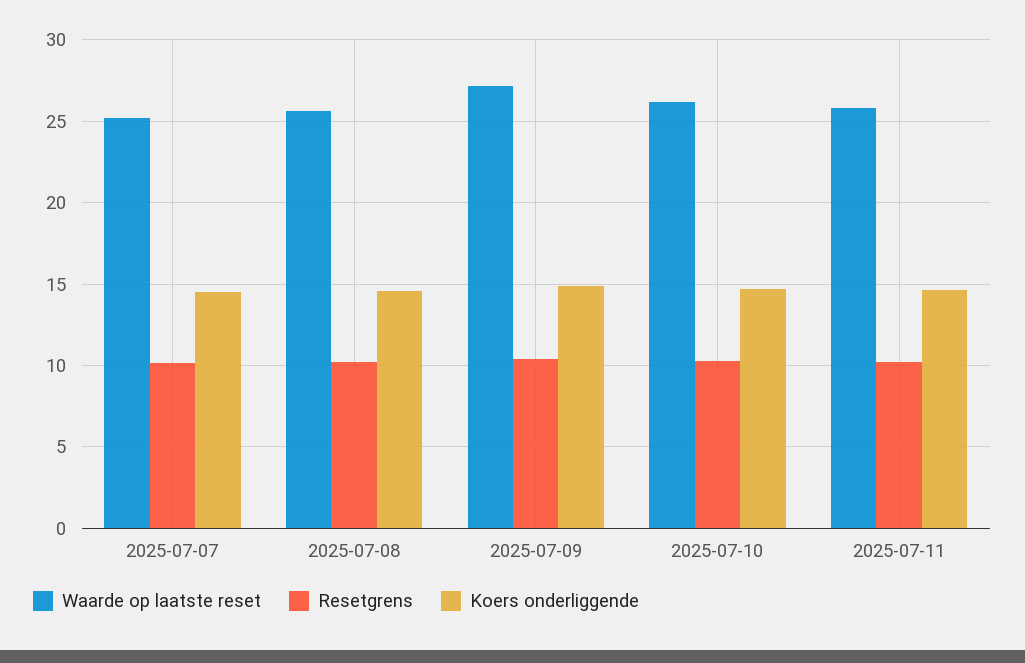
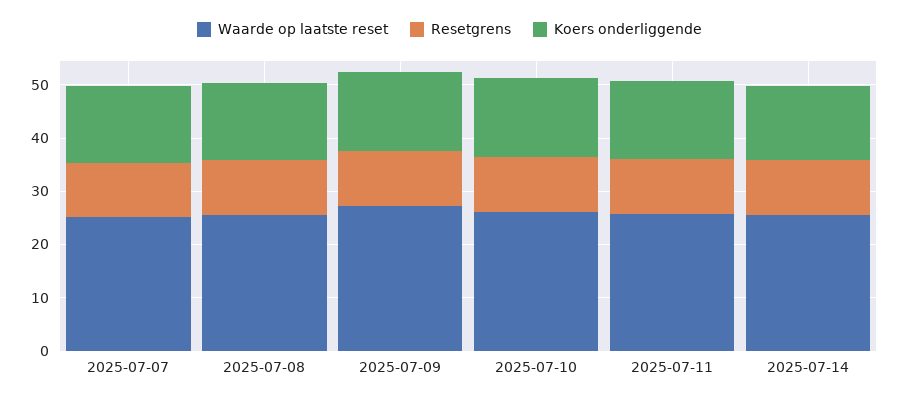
Waarde op laatste reset, 2025-07-14: none -> 26
Resetgrens, 2025-07-14: none -> 10
Koers onderliggende, 2025-07-14: none -> 14

